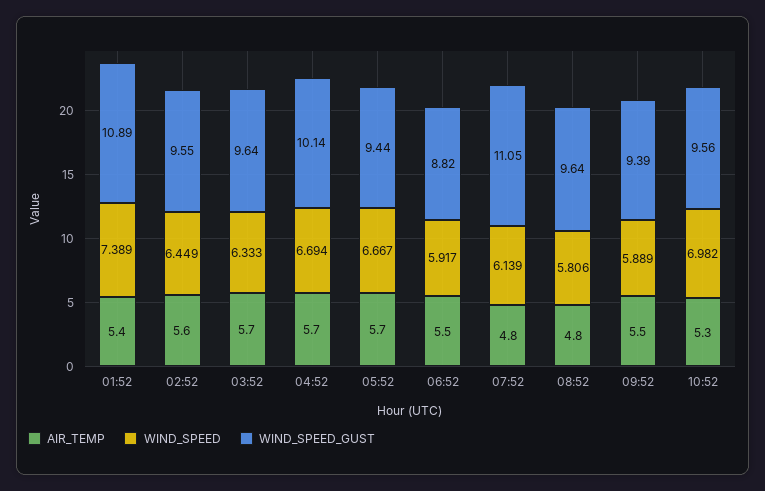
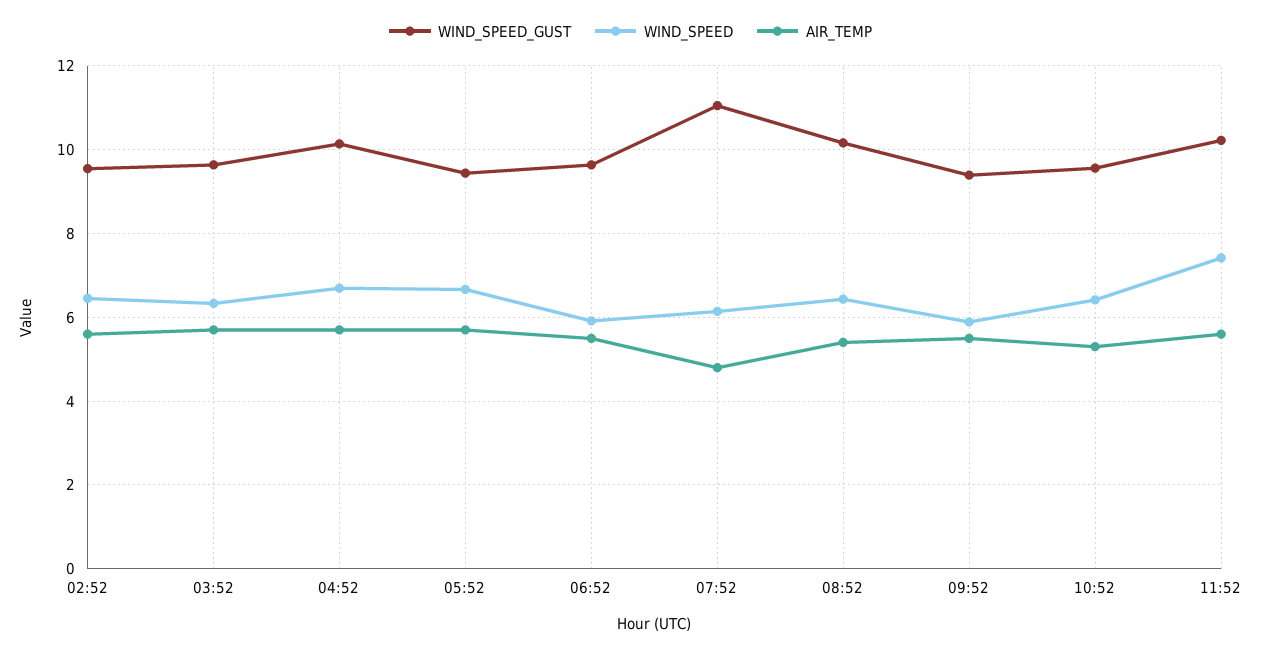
AIR_TEMP, 01:52: 5.4 -> none
WIND_SPEED, 01:52: 7.389 -> none
WIND_SPEED_GUST, 01:52: 10.89 -> none
WIND_SPEED_GUST, 06:52: 8.82 -> 9.6
AIR_TEMP, 08:52: 4.8 -> 5.4
WIND_SPEED, 08:52: 5.806 -> 6.4
WIND_SPEED_GUST, 08:52: 9.64 -> 10.2
WIND_SPEED, 10:52: 6.982 -> 6.4
WIND_SPEED_GUST, 11:52: none -> 10.2
WIND_SPEED, 11:52: none -> 7.4
AIR_TEMP, 11:52: none -> 5.6

